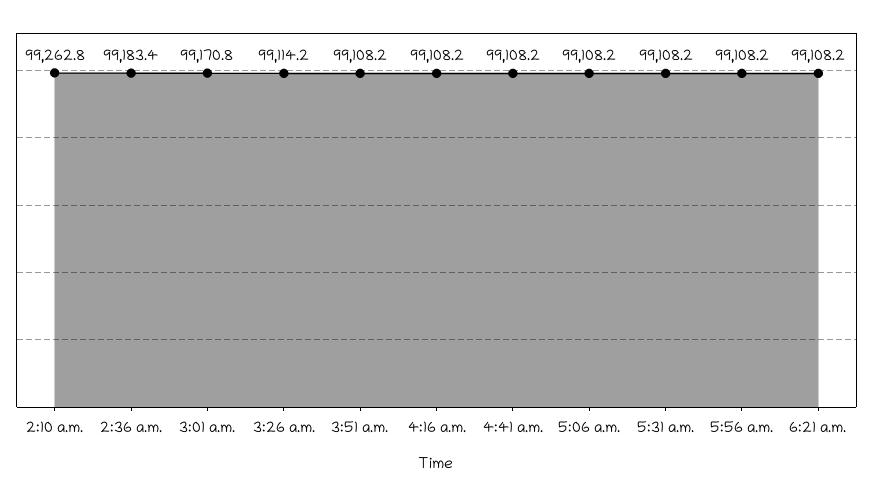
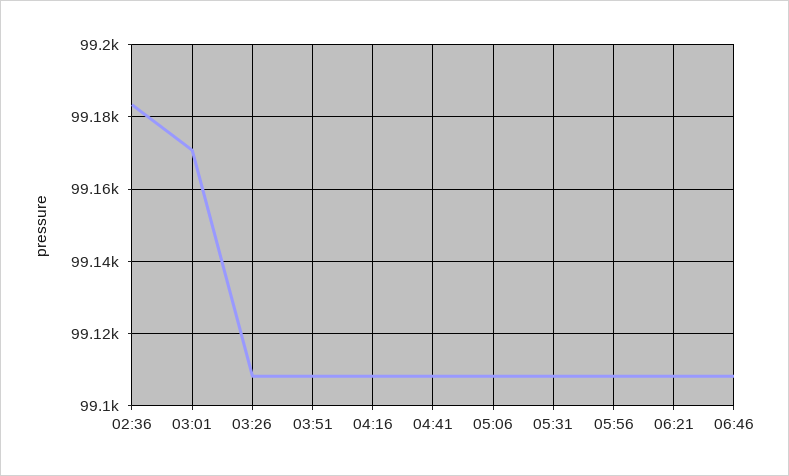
2:10 a.m.: 99262.8 -> none
3:26 a.m.: 99114.2 -> 99108
06:46: none -> 99108

